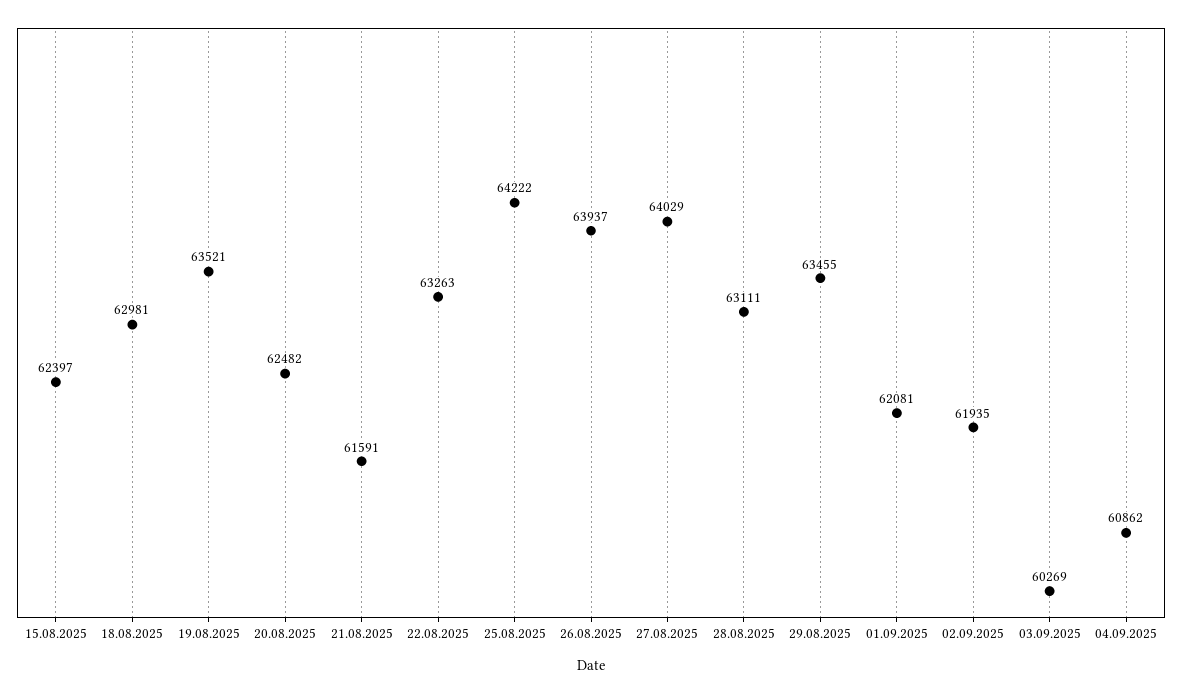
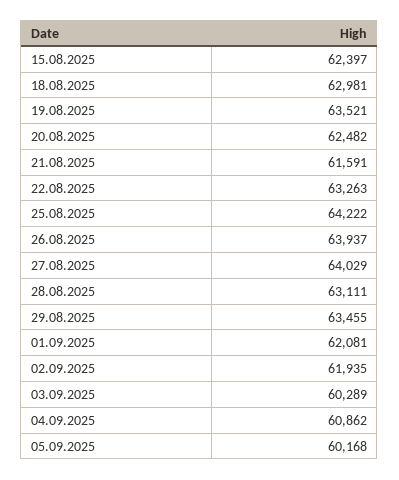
03.09.2025: 60269 -> 60289
05.09.2025: none -> 60168

